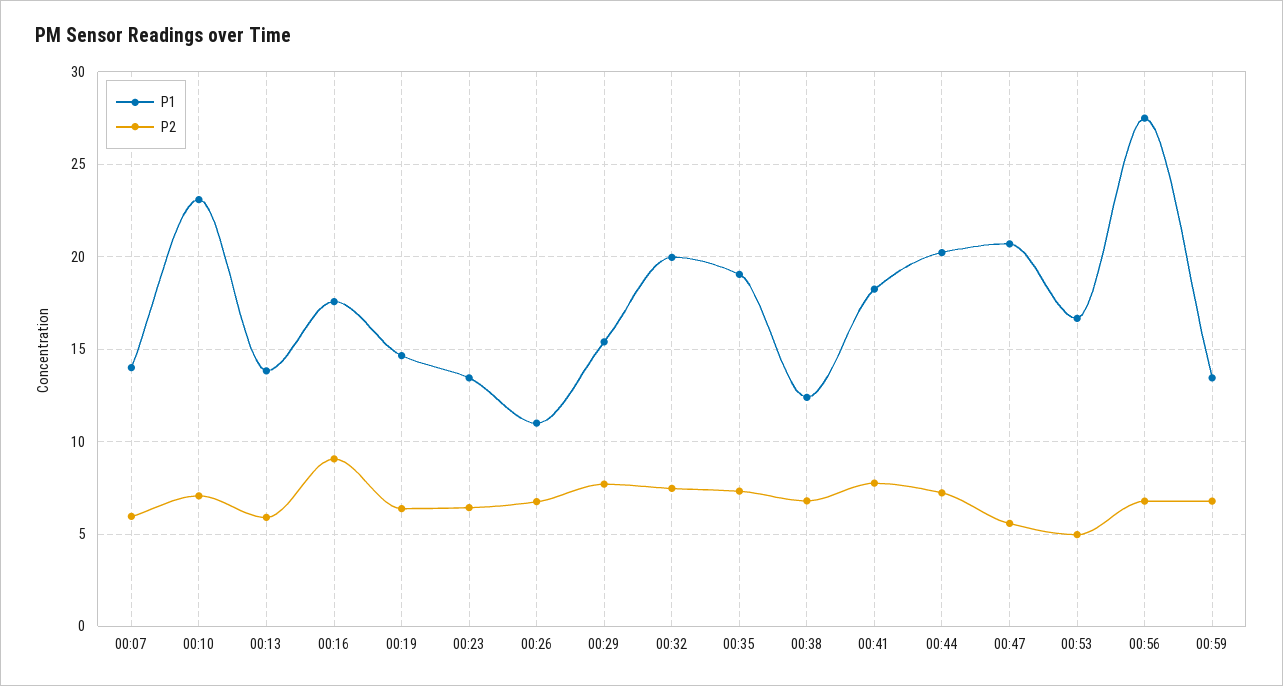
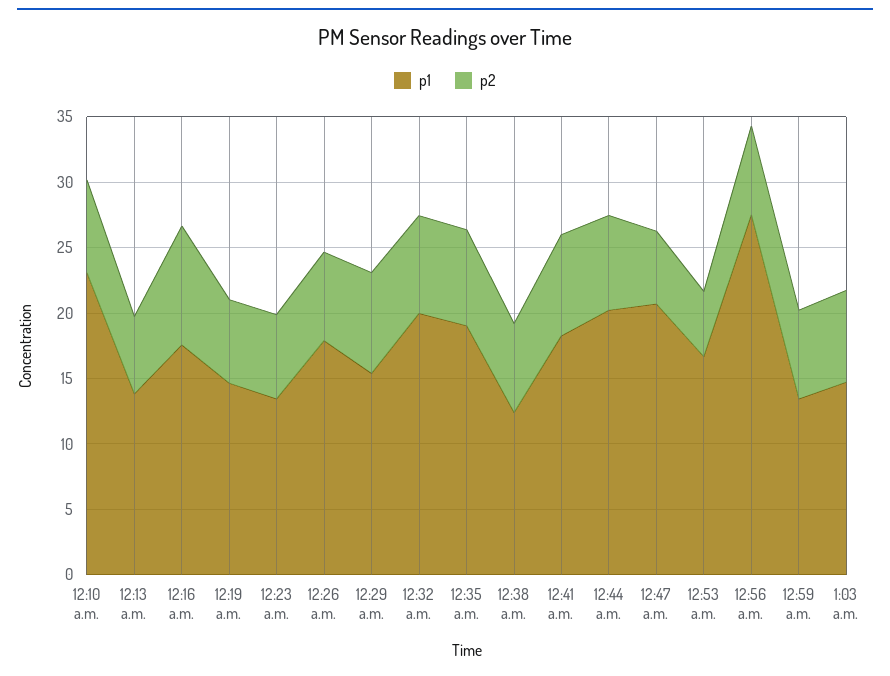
P1, 00:07: 14 -> none
P2, 00:07: 6 -> none
P1, 00:26: 11 -> 18
P1, 1:03 a.m.: none -> 15
P2, 1:03 a.m.: none -> 7

